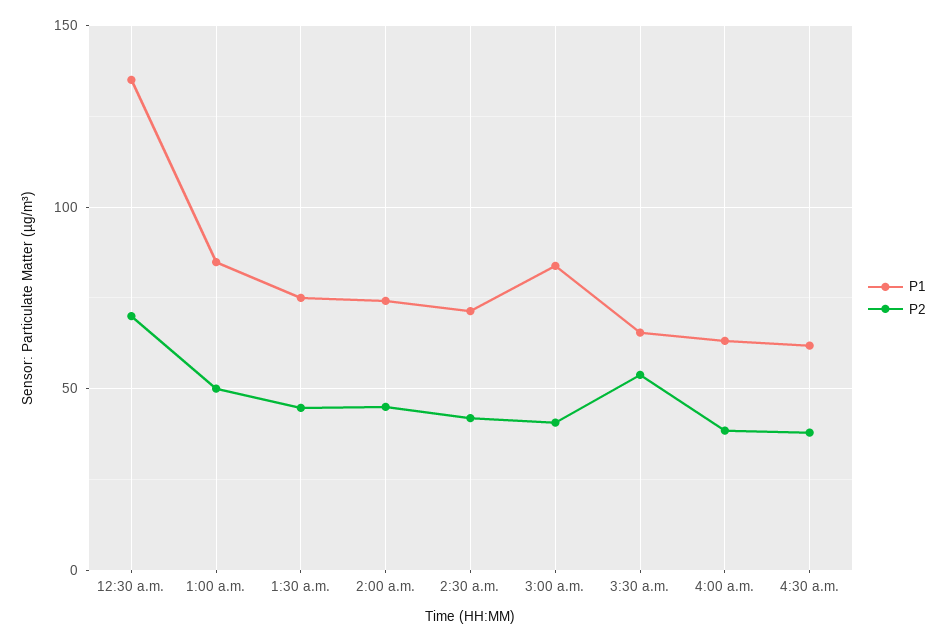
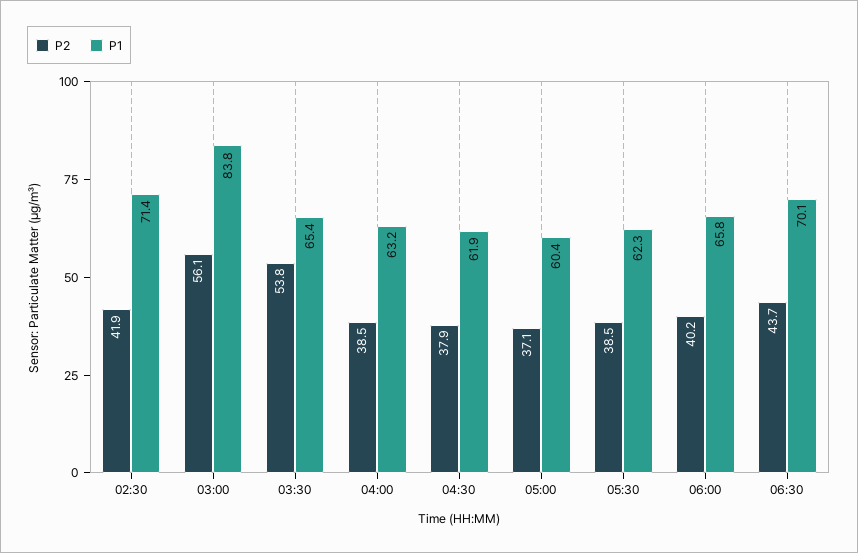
P1, 12:30 a.m.: 135 -> none
P2, 12:30 a.m.: 70 -> none
P1, 1:00 a.m.: 85 -> none
P2, 1:00 a.m.: 50 -> none
P1, 1:30 a.m.: 75 -> none
P2, 1:30 a.m.: 45 -> none
P1, 2:00 a.m.: 75 -> none
P2, 2:00 a.m.: 45 -> none
P2, 3:00 a.m.: 40 -> 56.1
P2, 05:00: none -> 37.1
P1, 05:00: none -> 60.4
P2, 05:30: none -> 38.5
P1, 05:30: none -> 62.3
P2, 06:00: none -> 40.2
P1, 06:00: none -> 65.8
P2, 06:30: none -> 43.7
P1, 06:30: none -> 70.1

